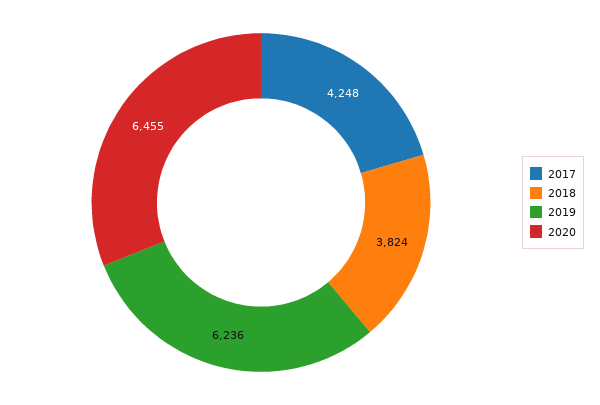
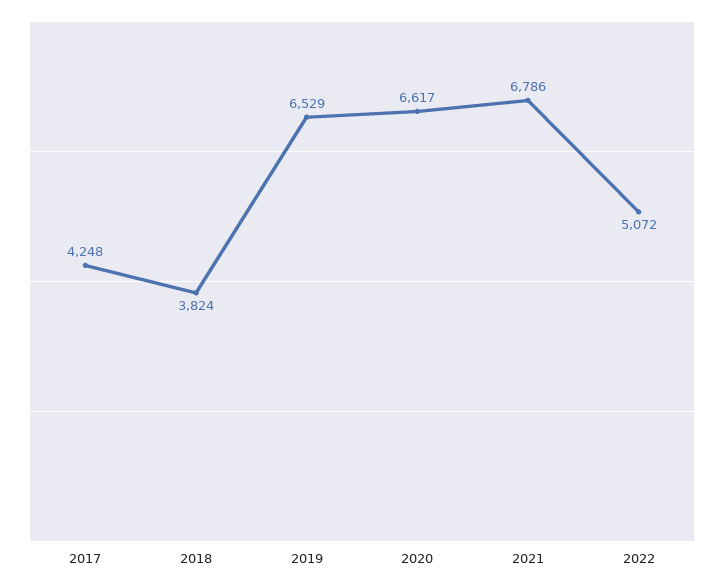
2019: 6236 -> 6529
2020: 6455 -> 6617
2021: none -> 6786
2022: none -> 5072

